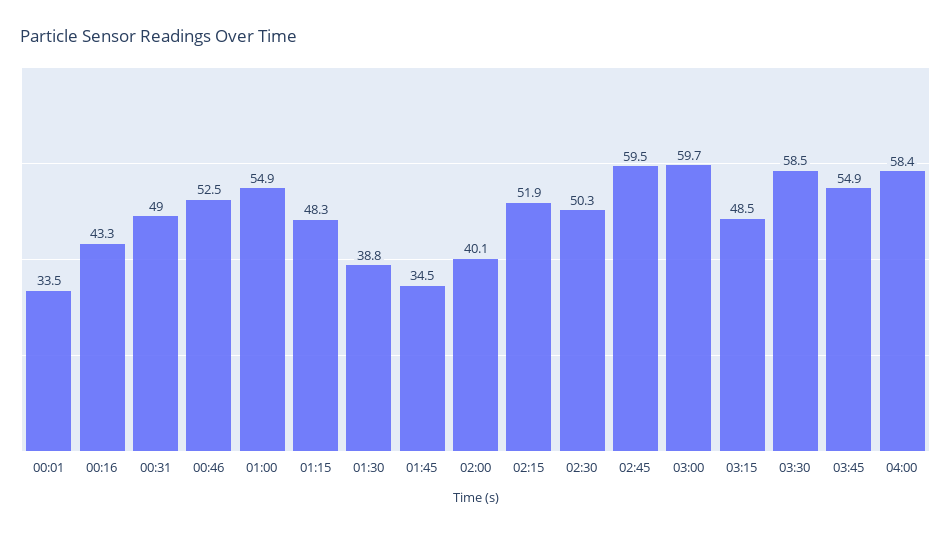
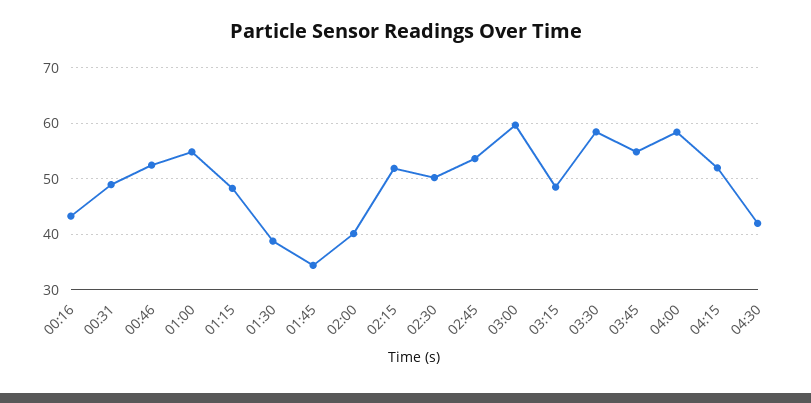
00:01: 33.5 -> none
02:45: 59.5 -> 54
04:15: none -> 52
04:30: none -> 42

